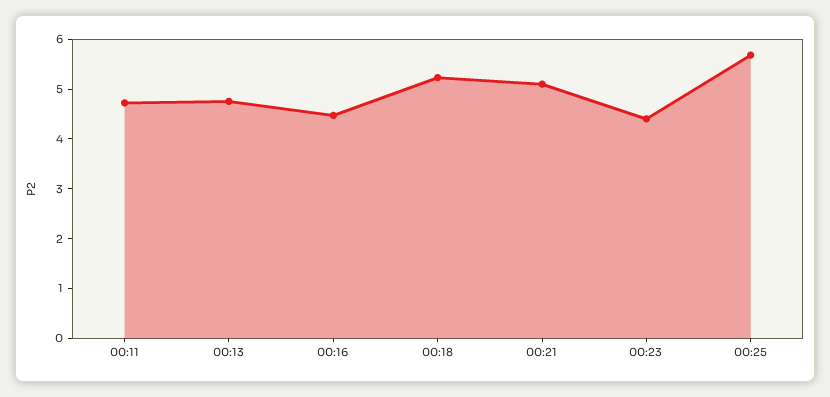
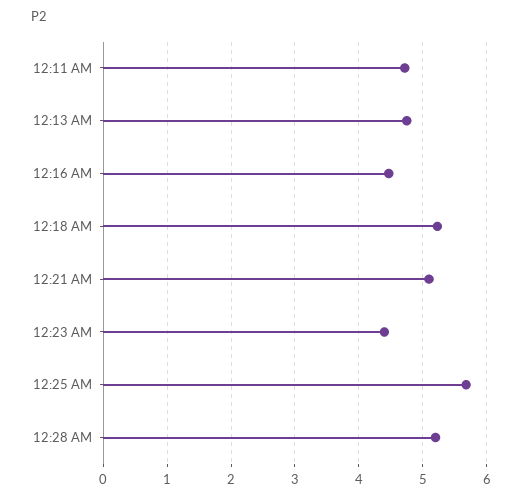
12:28 AM: none -> 5.2

